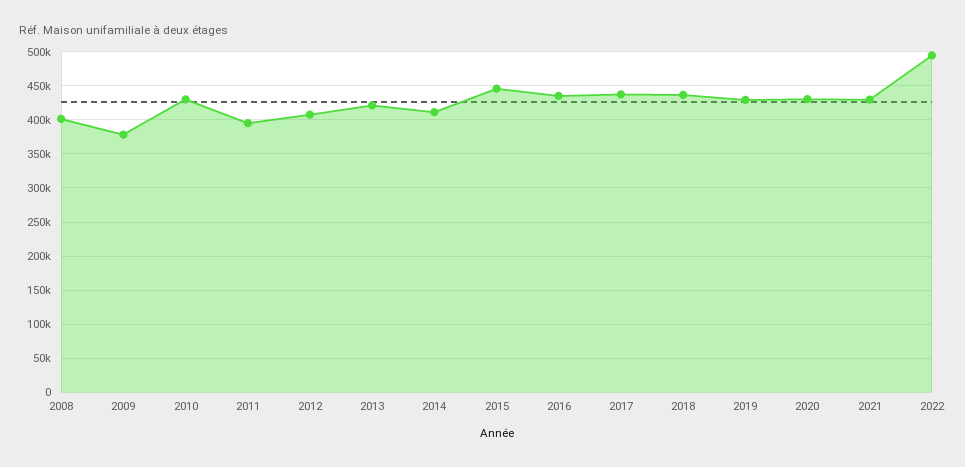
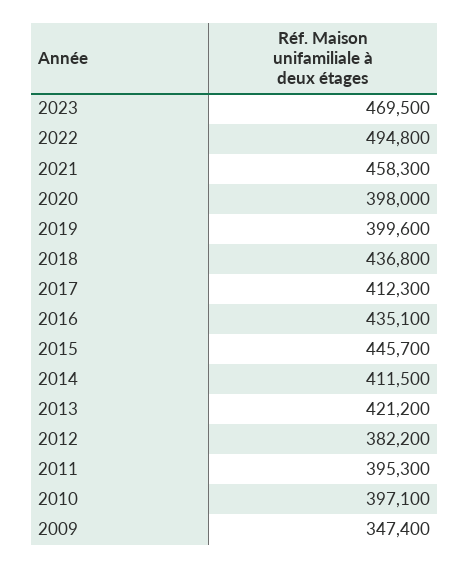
2008: 400000 -> none
2009: 380000 -> 347400
2010: 430000 -> 397100
2012: 410000 -> 382200
2017: 440000 -> 412300
2019: 430000 -> 399600
2020: 430000 -> 398000
2021: 430000 -> 458300
2023: none -> 469500

